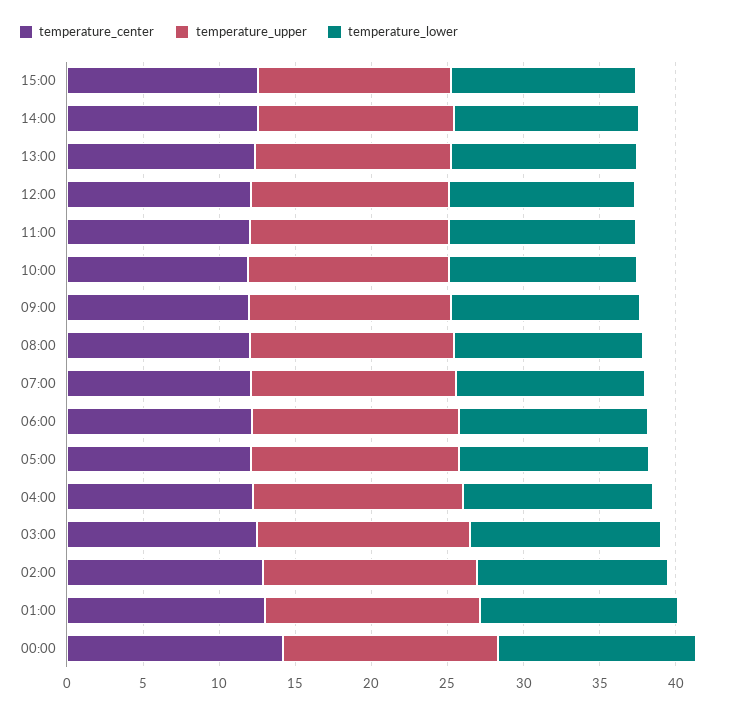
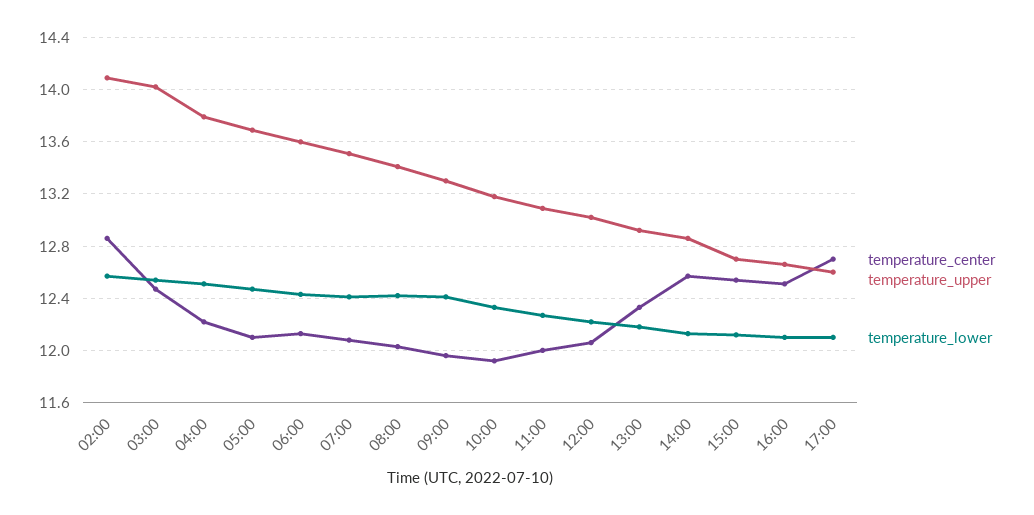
temperature_center, 01:00: 13 -> none
temperature_upper, 01:00: 14 -> none
temperature_lower, 01:00: 13 -> none
temperature_center, 00:00: 14 -> none
temperature_upper, 00:00: 14 -> none
temperature_lower, 00:00: 13 -> none
temperature_center, 16:00: none -> 12.5
temperature_upper, 16:00: none -> 12.65
temperature_lower, 16:00: none -> 12.1
temperature_center, 17:00: none -> 12.7
temperature_upper, 17:00: none -> 12.6
temperature_lower, 17:00: none -> 12.1

